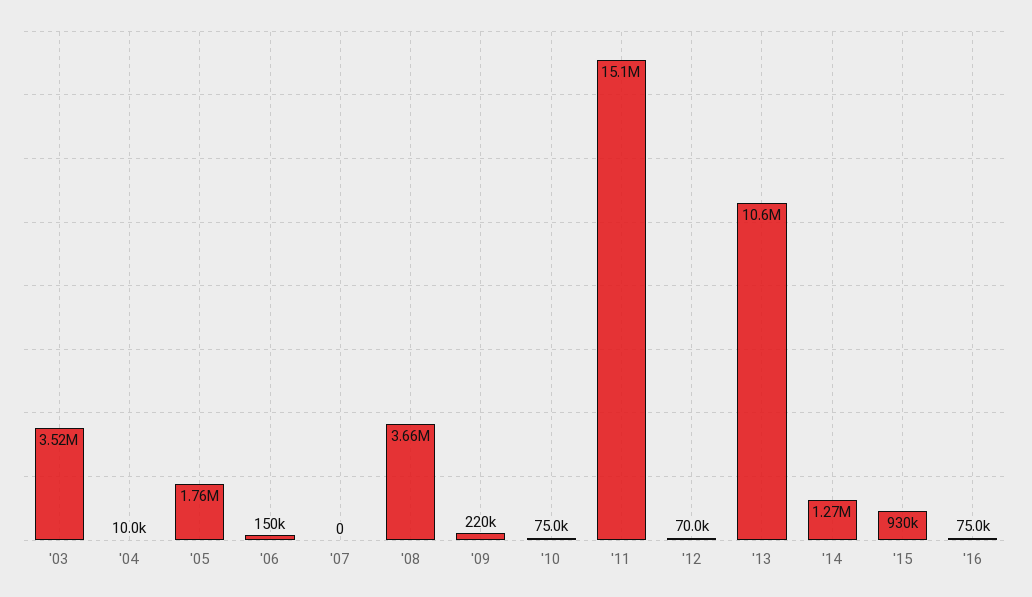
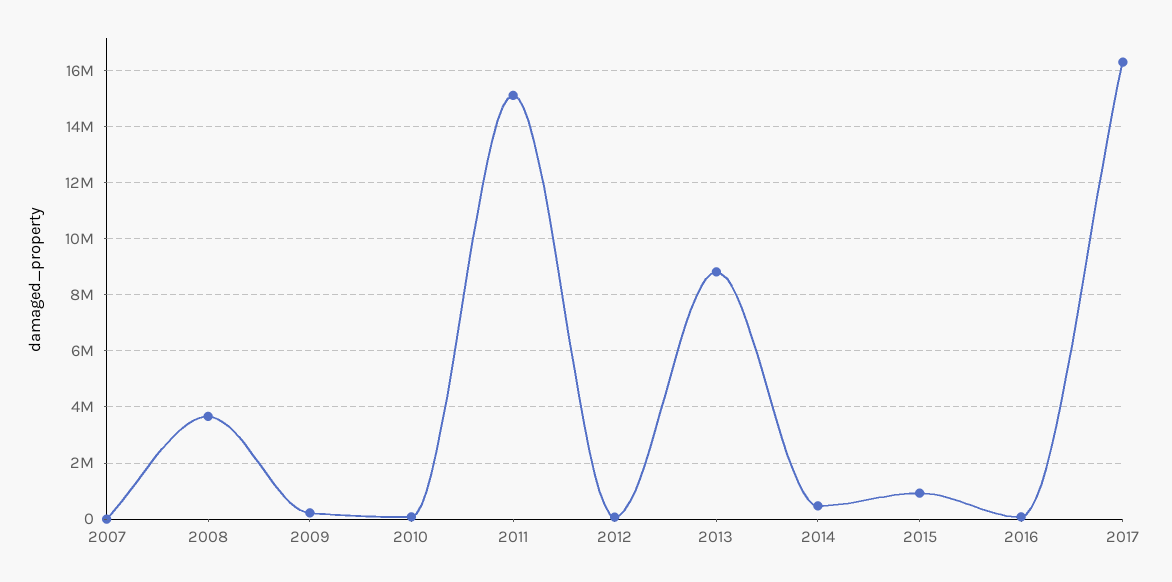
'03: 3520000 -> none
'04: 10000 -> none
'05: 1760000 -> none
'06: 150000 -> none
'13: 10600000 -> 8750000
'14: 1270000 -> 500000
2017: none -> 16250000

